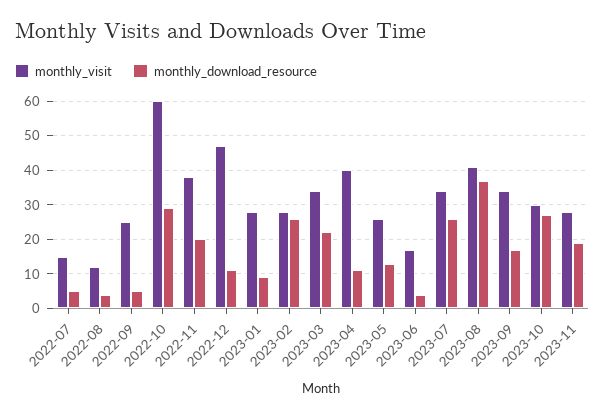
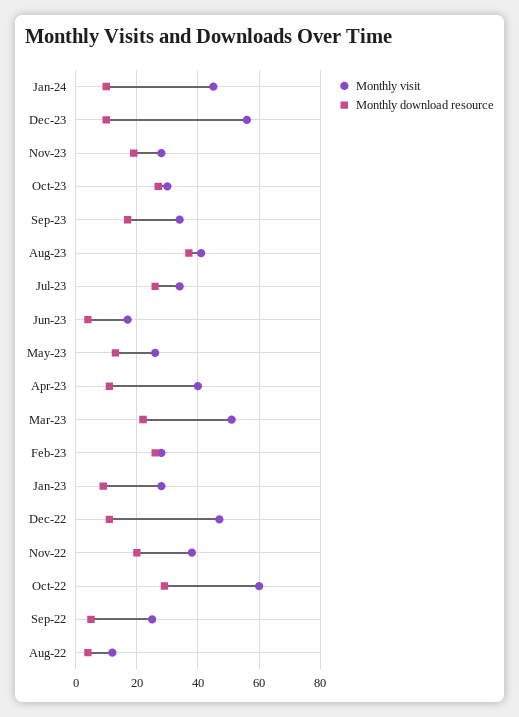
monthly_visit, 2022-07: 15 -> none
monthly_download_resource, 2022-07: 5 -> none
monthly_visit, 2023-03: 35 -> 50
monthly_visit, Jan-24: none -> 45
monthly_download_resource, Jan-24: none -> 10
monthly_visit, Dec-23: none -> 55
monthly_download_resource, Dec-23: none -> 10

